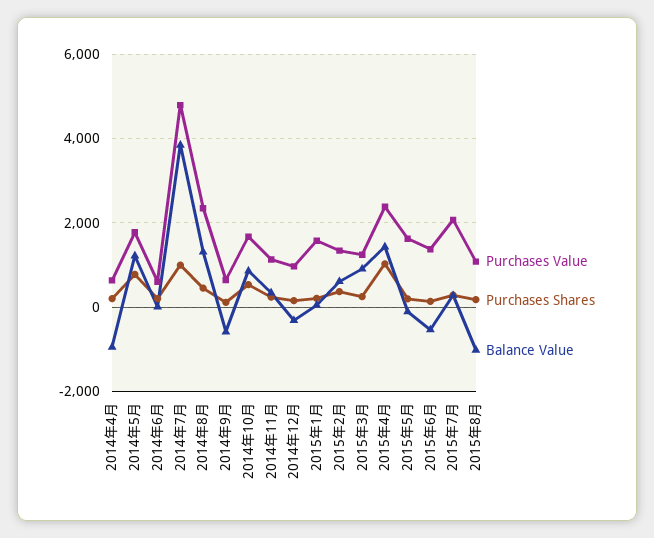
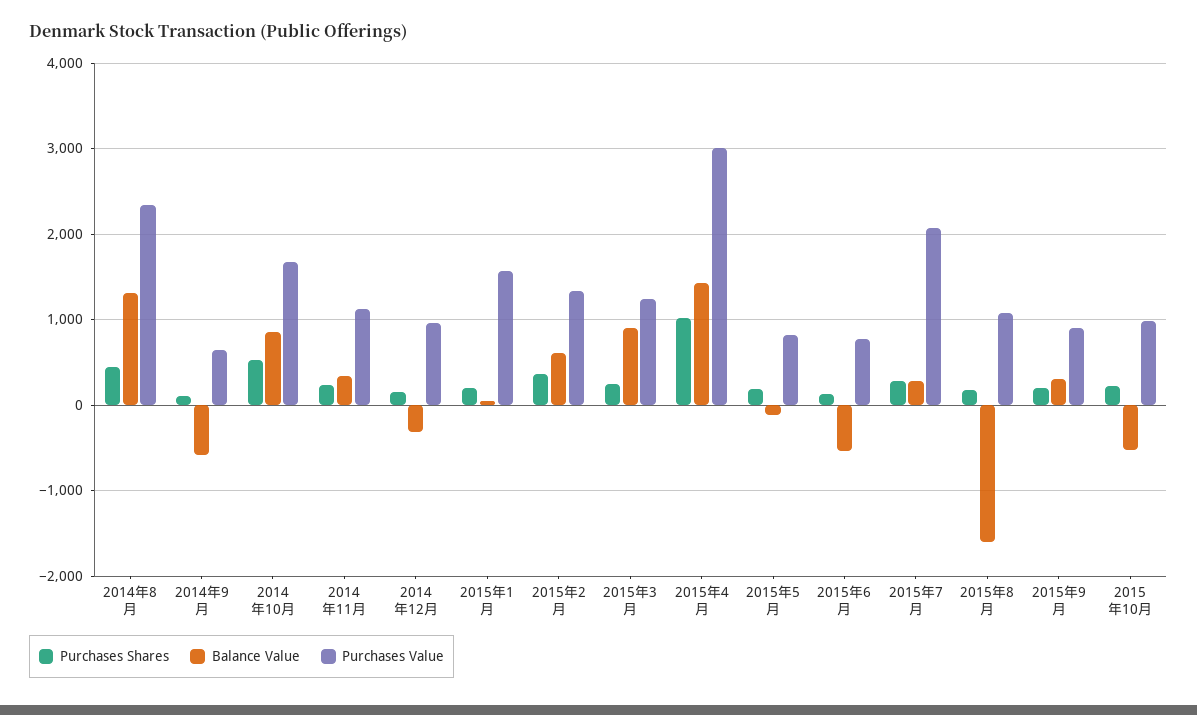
Purchases Value, 2014年4月: 600 -> none
Purchases Shares, 2014年4月: 200 -> none
Balance Value, 2014年4月: -1000 -> none
Purchases Value, 2014年5月: 1800 -> none
Purchases Shares, 2014年5月: 800 -> none
Balance Value, 2014年5月: 1200 -> none
Purchases Value, 2014年6月: 600 -> none
Purchases Shares, 2014年6月: 200 -> none
Balance Value, 2014年6月: 0 -> none
Purchases Value, 2014年7月: 4800 -> none
Purchases Shares, 2014年7月: 1000 -> none
Balance Value, 2014年7月: 3800 -> none
Purchases Value, 2015年4月: 2400 -> 3000
Purchases Value, 2015年5月: 1600 -> 800
Purchases Value, 2015年6月: 1400 -> 800
Balance Value, 2015年8月: -1000 -> -1600
Purchases Shares, 2015年9月: none -> 200
Balance Value, 2015年9月: none -> 300
Purchases Value, 2015年9月: none -> 900
Purchases Shares, 2015年10月: none -> 200
Balance Value, 2015年10月: none -> -500
Purchases Value, 2015年10月: none -> 1000

